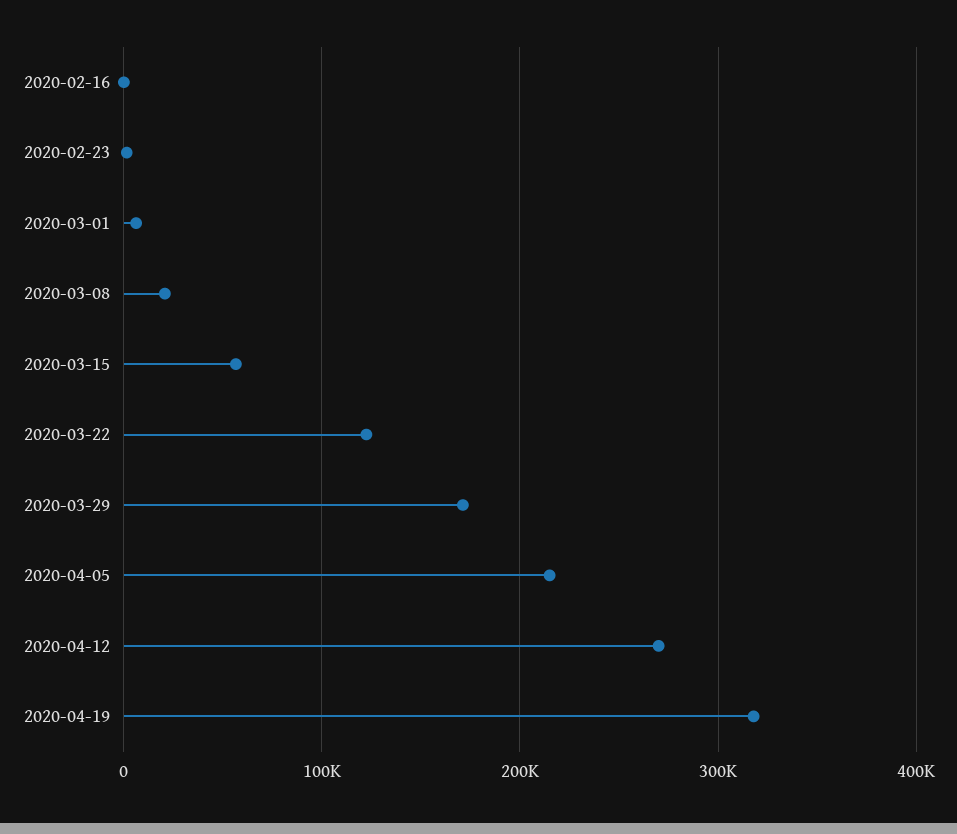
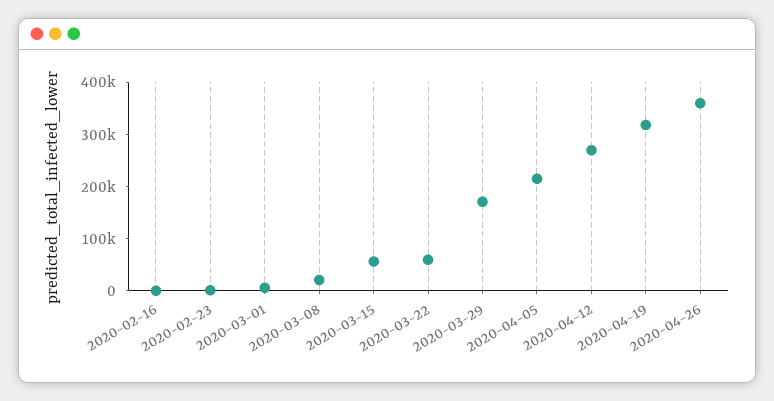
2020-03-22: 120000 -> 60000
2020-04-26: none -> 360000

